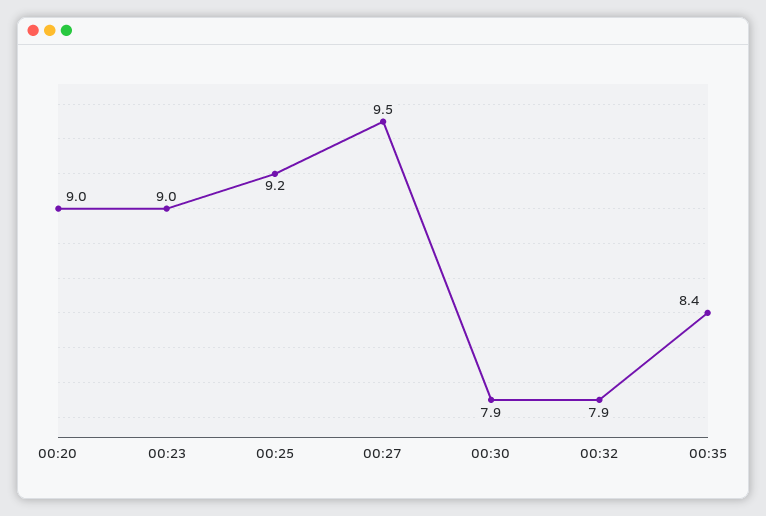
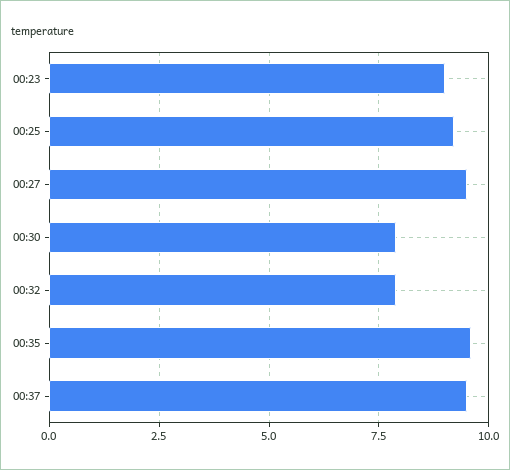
00:20: 9 -> none
00:35: 8.4 -> 9.5
00:37: none -> 9.5

